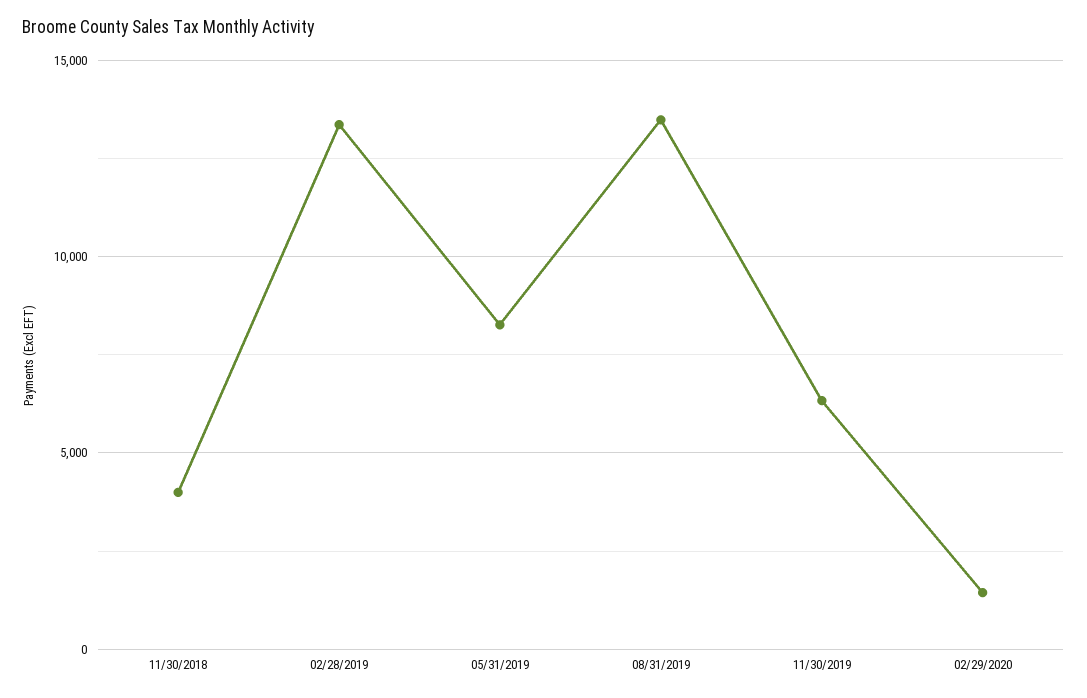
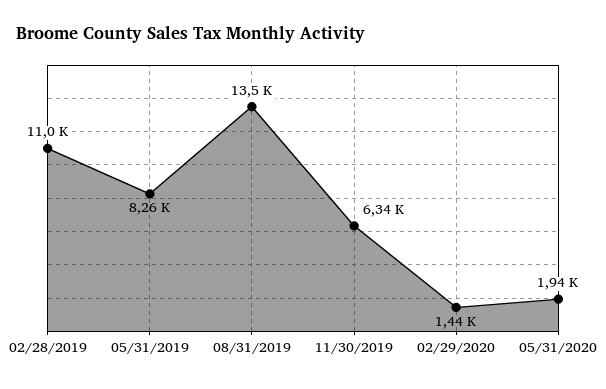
11/30/2018: 4000 -> none
02/28/2019: 13500 -> 11000
05/31/2020: none -> 1940

